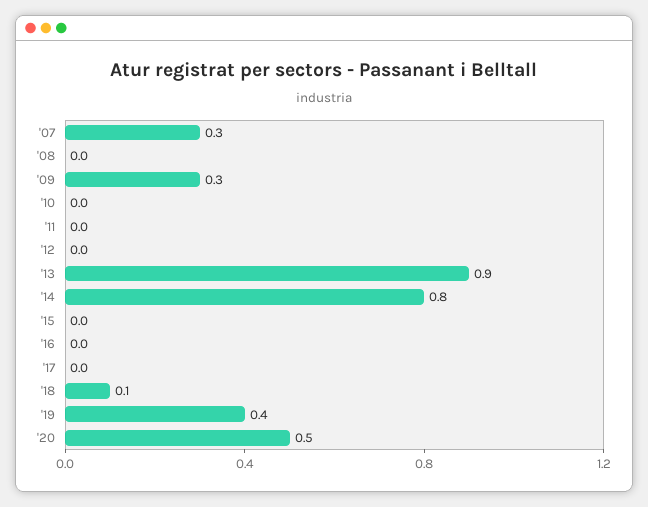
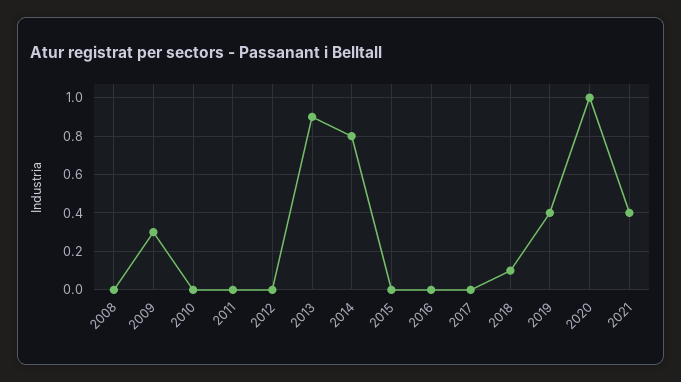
'07: 0.3 -> none
'20: 0.5 -> 1
2021: none -> 0.4

